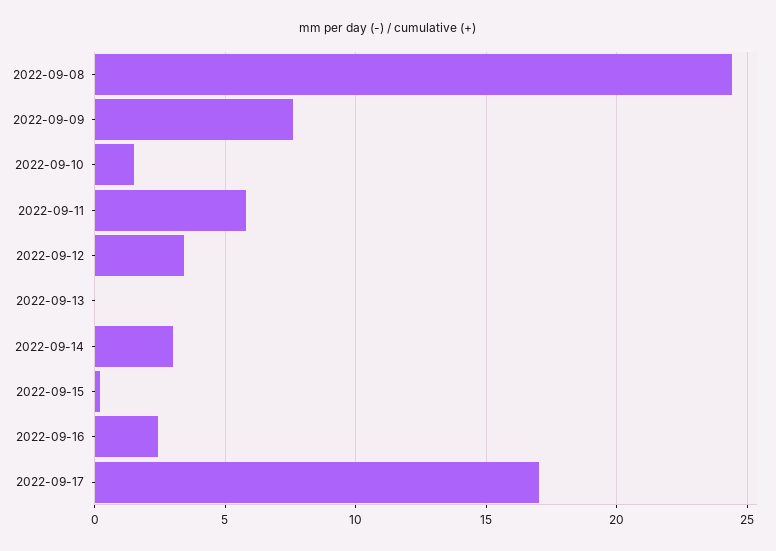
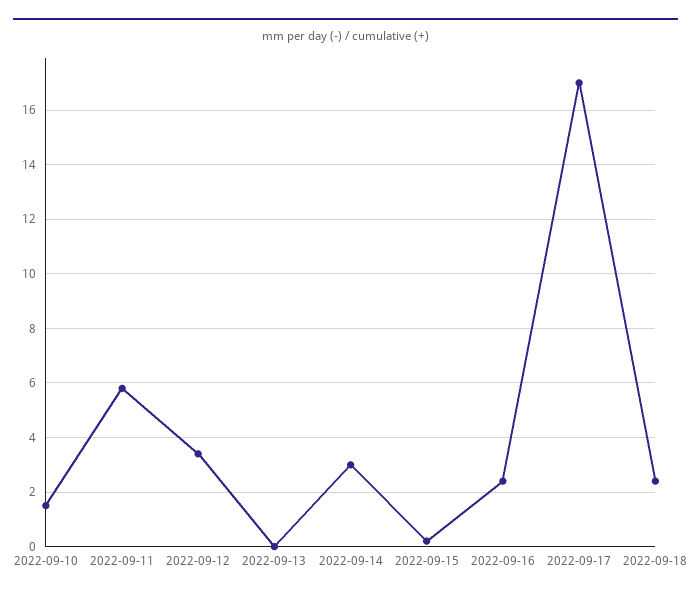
2022-09-08: 24.5 -> none
2022-09-09: 7.5 -> none
2022-09-18: none -> 2.5

